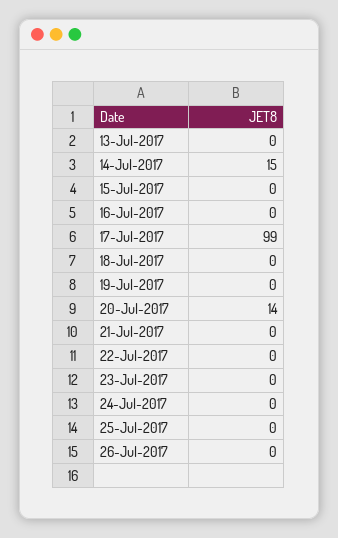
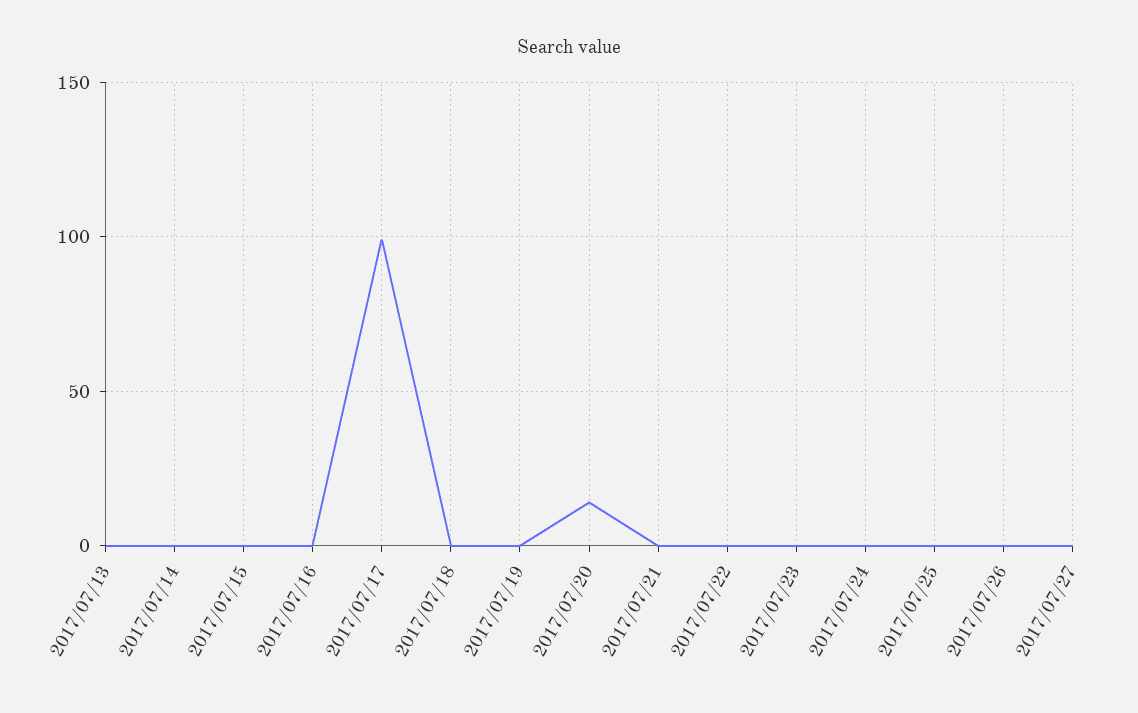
14-Jul-2017: 15 -> 0
2017/07/27: none -> 0

